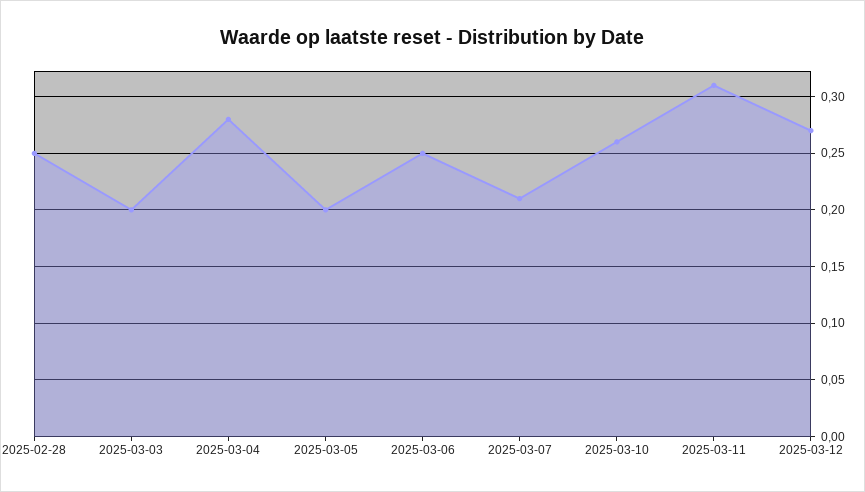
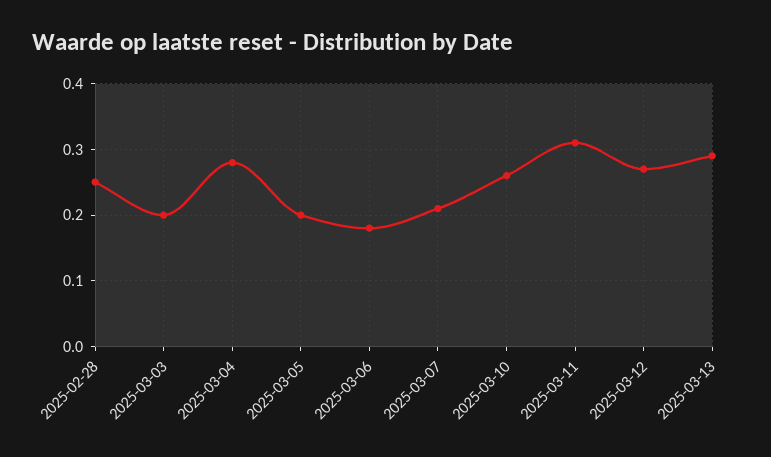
2025-03-06: 0.25 -> 0.18
2025-03-13: none -> 0.29

